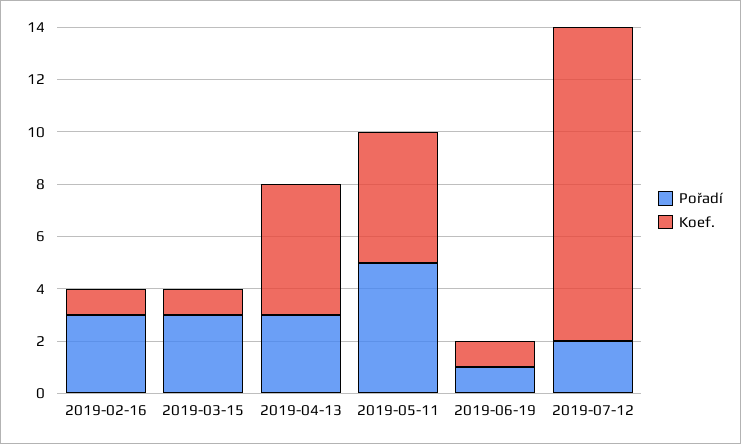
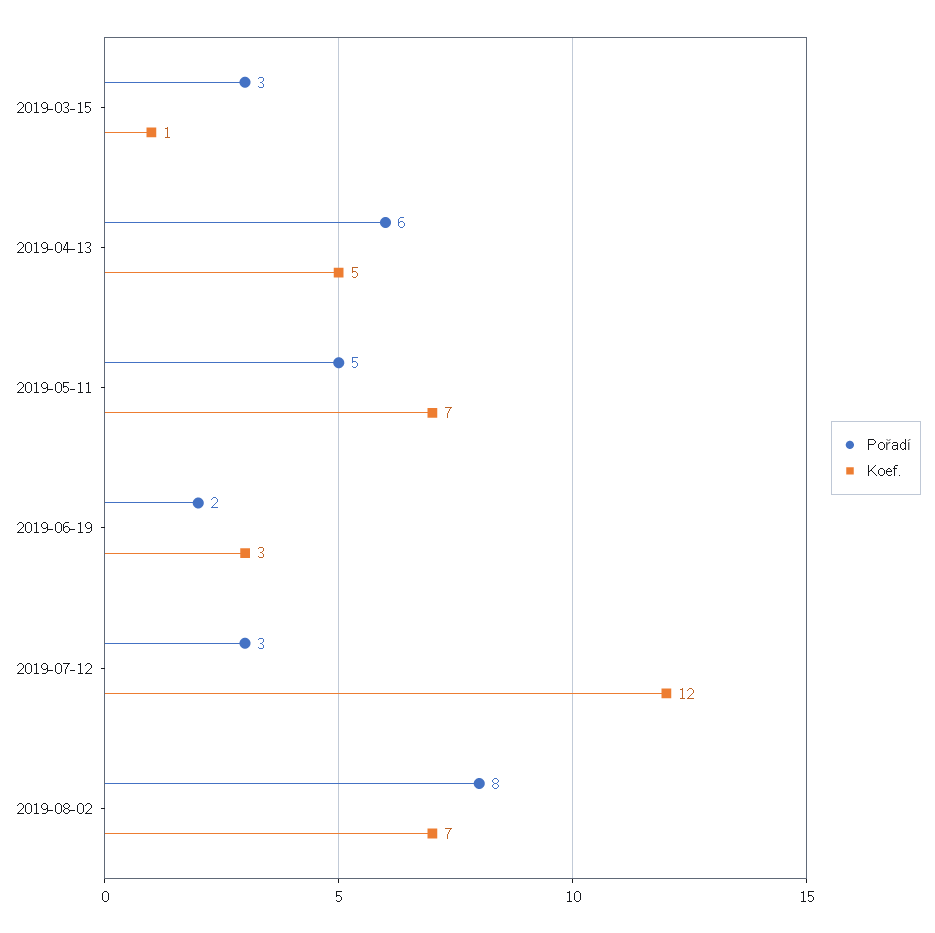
Pořadí, 2019-02-16: 3 -> none
Koef., 2019-02-16: 1 -> none
Pořadí, 2019-04-13: 3 -> 6
Koef., 2019-05-11: 5 -> 7
Pořadí, 2019-06-19: 1 -> 2
Koef., 2019-06-19: 1 -> 3
Pořadí, 2019-07-12: 2 -> 3
Pořadí, 2019-08-02: none -> 8
Koef., 2019-08-02: none -> 7

